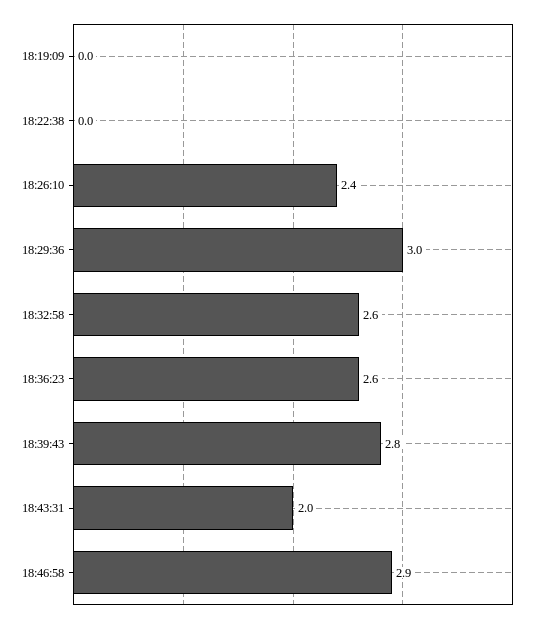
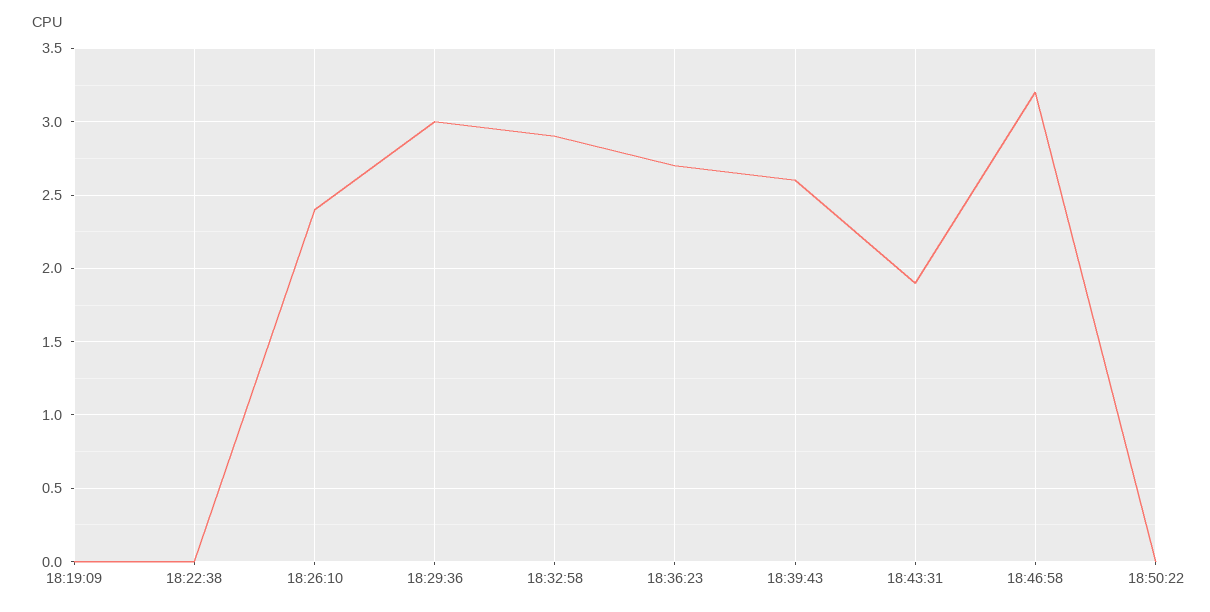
18:32:58: 2.6 -> 2.9
18:36:23: 2.6 -> 2.7
18:39:43: 2.8 -> 2.6
18:43:31: 2 -> 1.9
18:46:58: 2.9 -> 3.2
18:50:22: none -> 0

